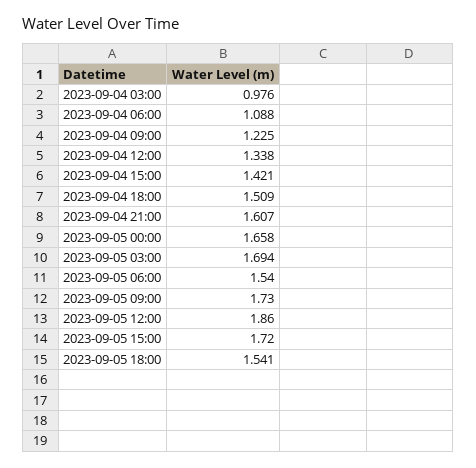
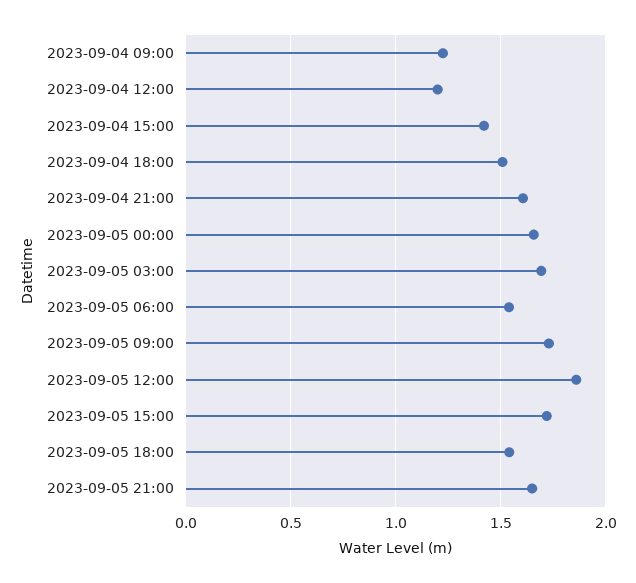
2023-09-04 03:00: 0.976 -> none
2023-09-04 06:00: 1.088 -> none
2023-09-04 12:00: 1.338 -> 1.2
2023-09-05 21:00: none -> 1.65

